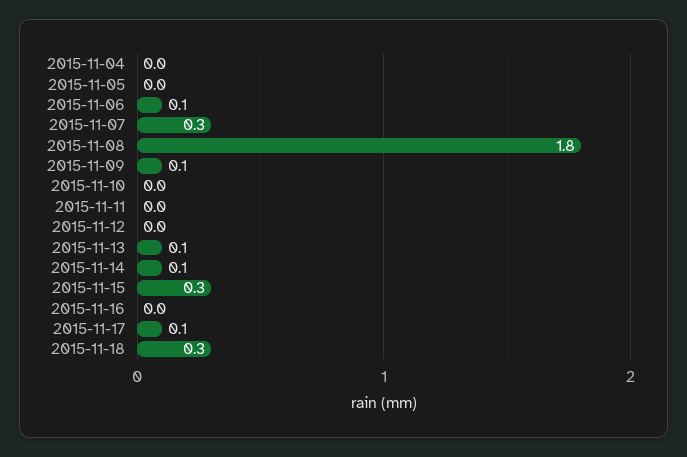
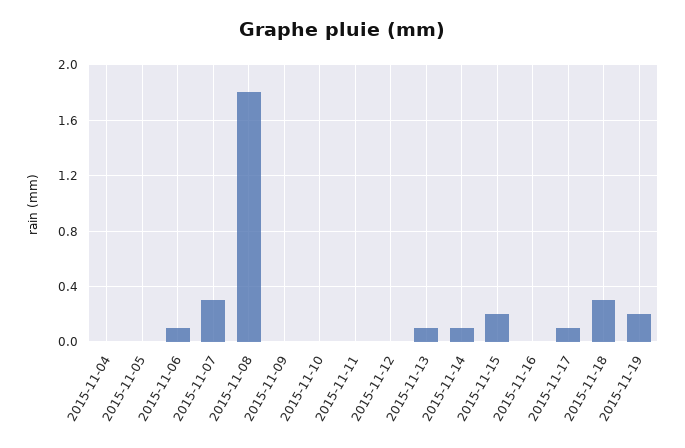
2015-11-09: 0.1 -> 0
2015-11-15: 0.3 -> 0.2
2015-11-19: none -> 0.2

